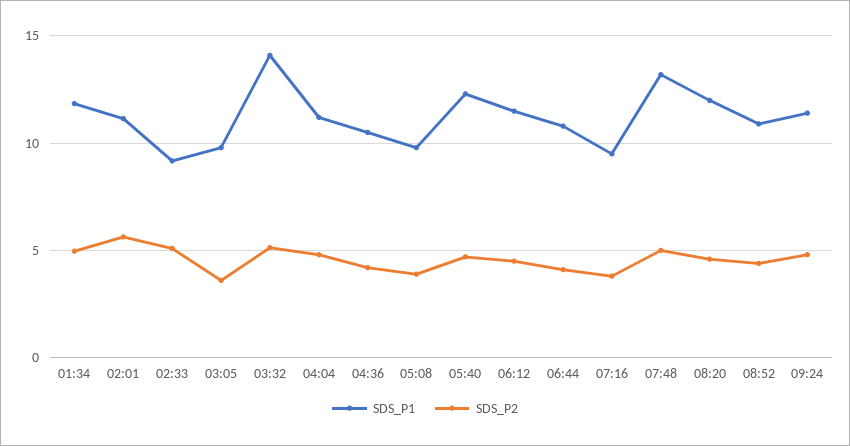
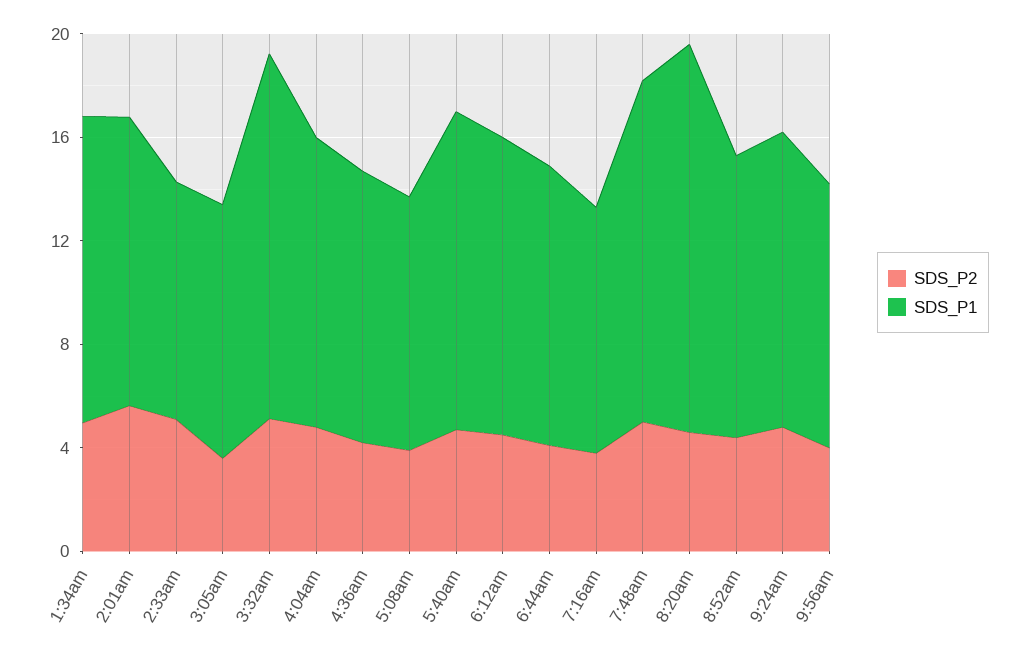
SDS_P1, 08:20: 12 -> 15
SDS_P2, 9:56am: none -> 4
SDS_P1, 9:56am: none -> 10

